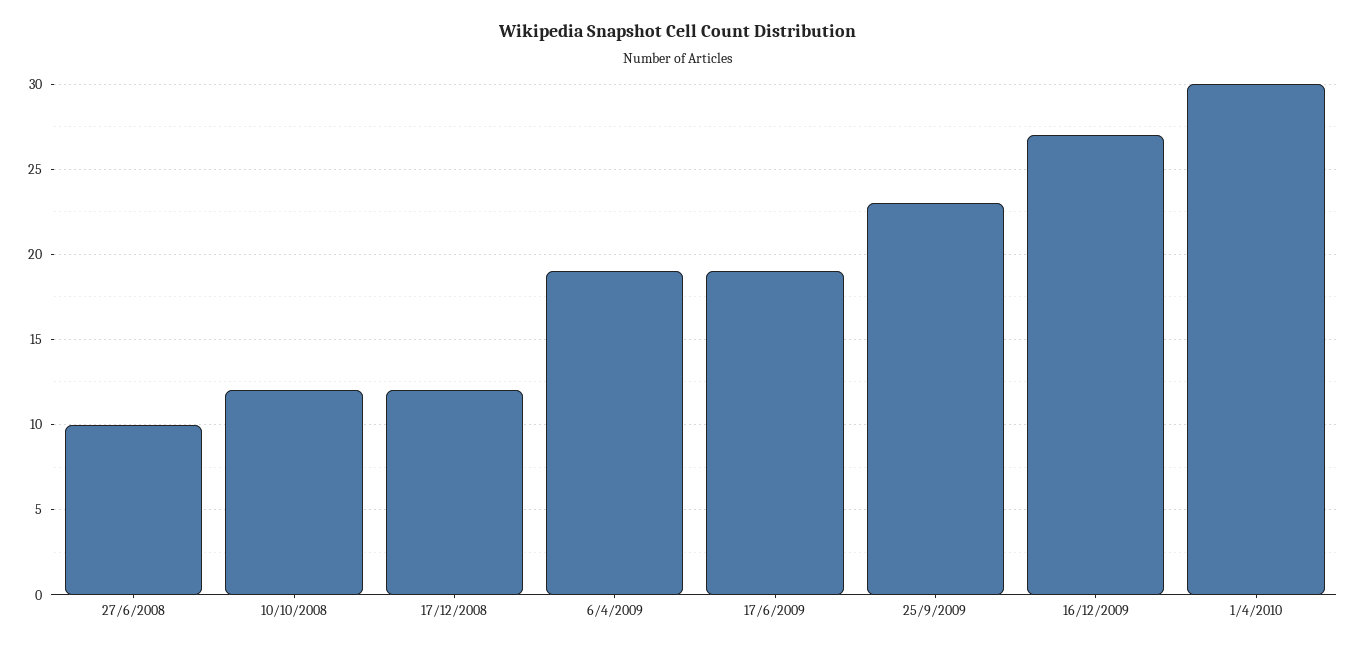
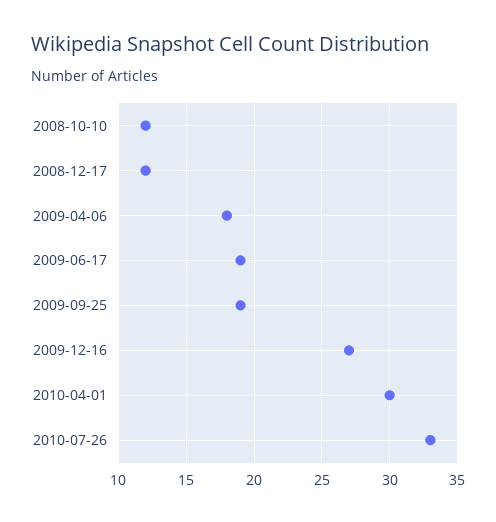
27/6/2008: 10 -> none
6/4/2009: 19 -> 18
25/9/2009: 23 -> 19
2010-07-26: none -> 33

